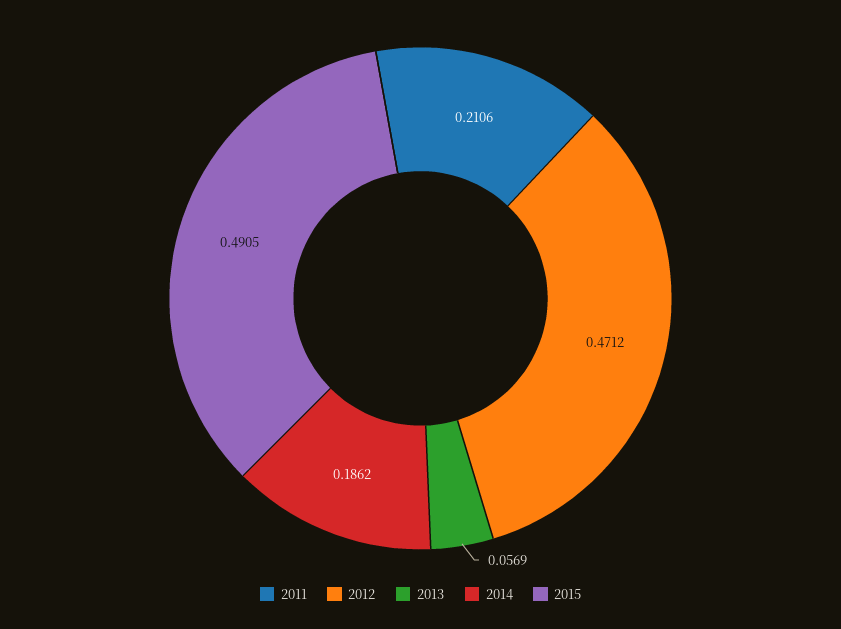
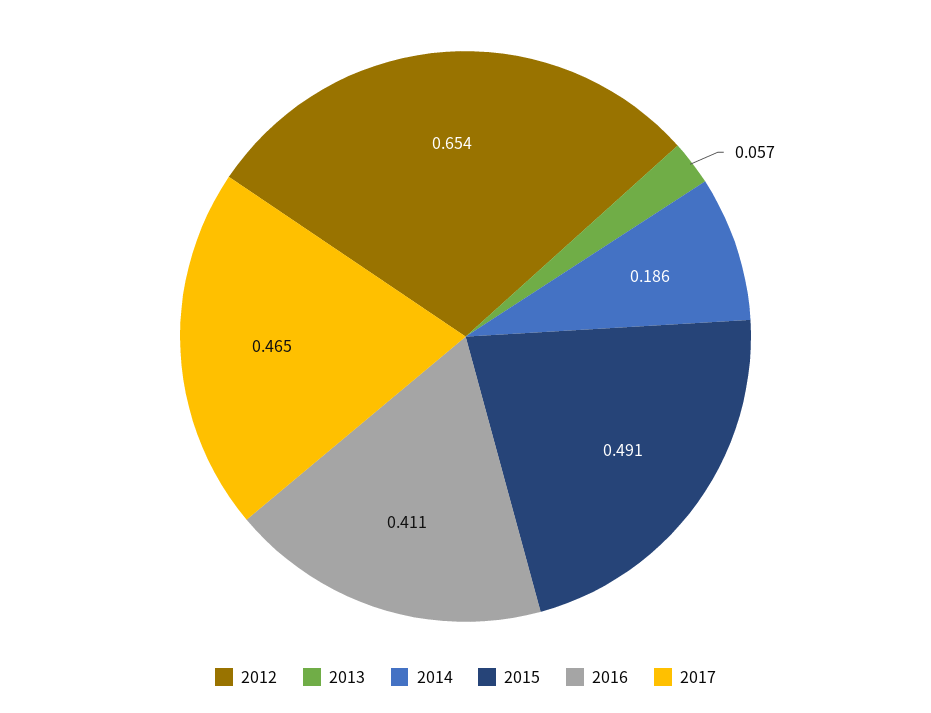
2011: 0.2106 -> none
2012: 0.4712 -> 0.654
2016: none -> 0.411
2017: none -> 0.465

